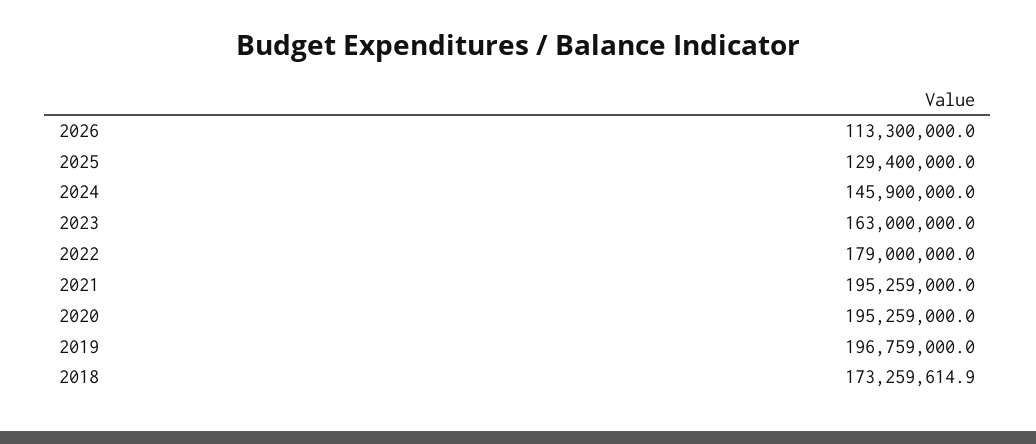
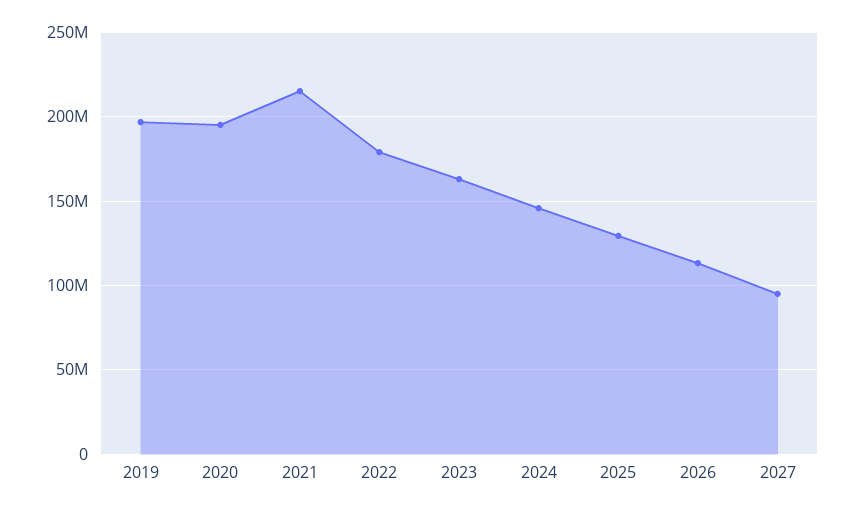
2021: 195259000 -> 215000000
2018: 173259614.9 -> none
2027: none -> 95000000

